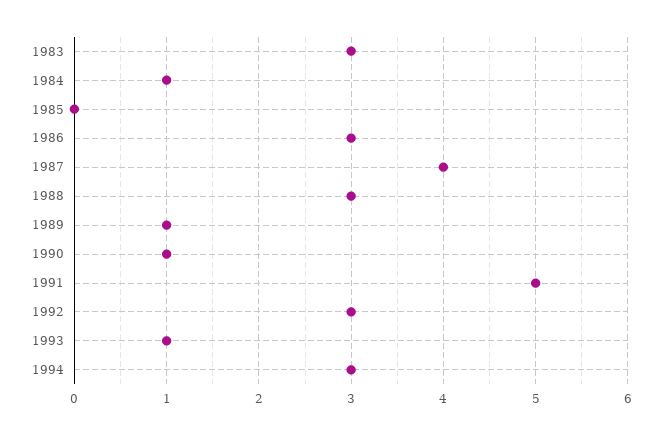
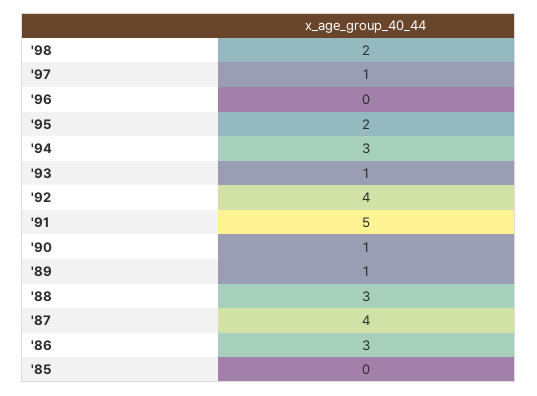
1983: 3 -> none
1984: 1 -> none
1992: 3 -> 4
'98: none -> 2
'97: none -> 1
'96: none -> 0
'95: none -> 2

